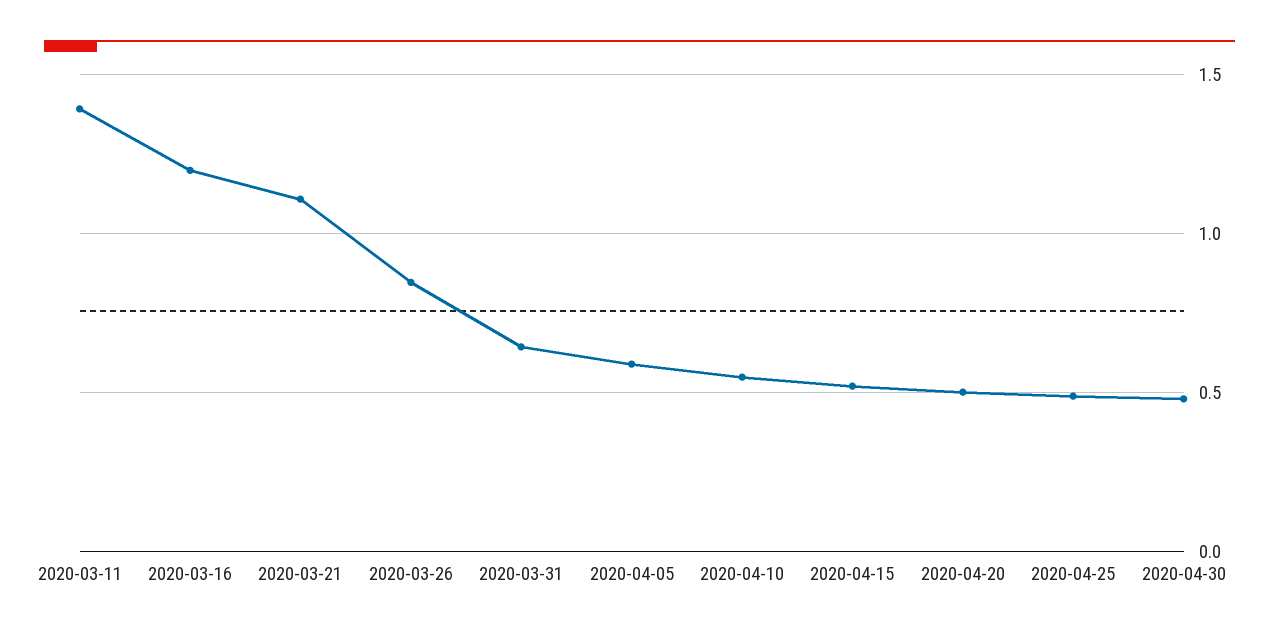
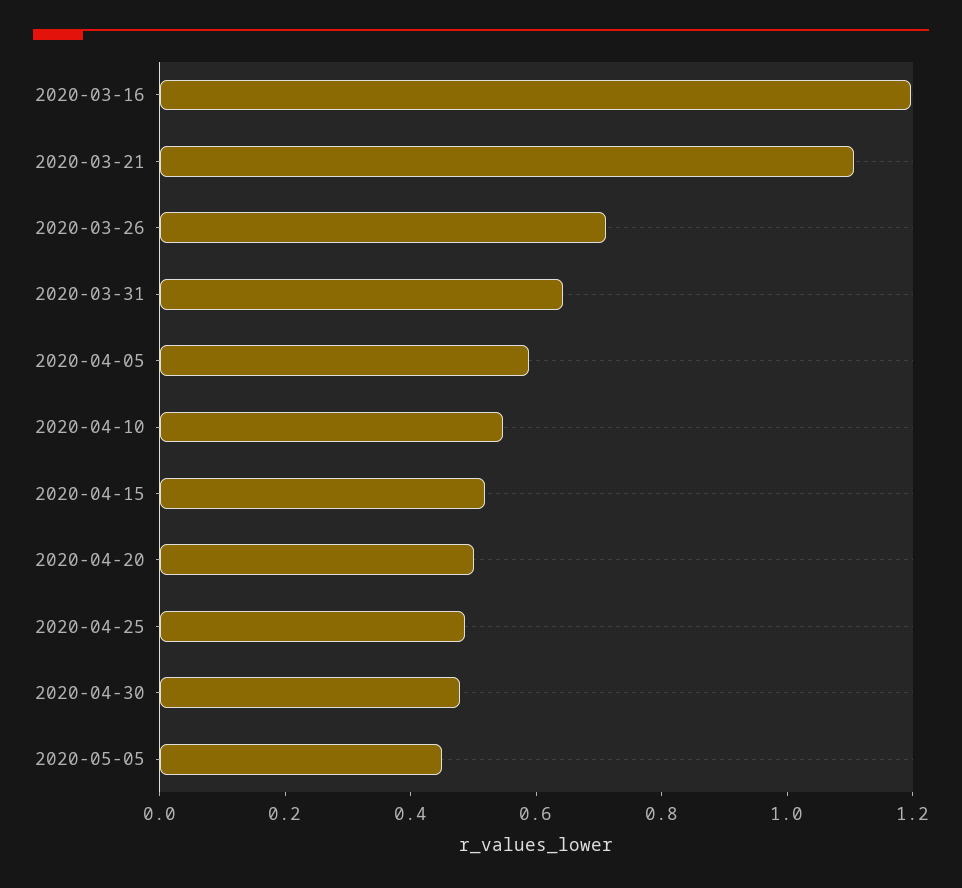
2020-03-11: 1.4 -> none
2020-03-26: 0.85 -> 0.7
2020-05-05: none -> 0.45

